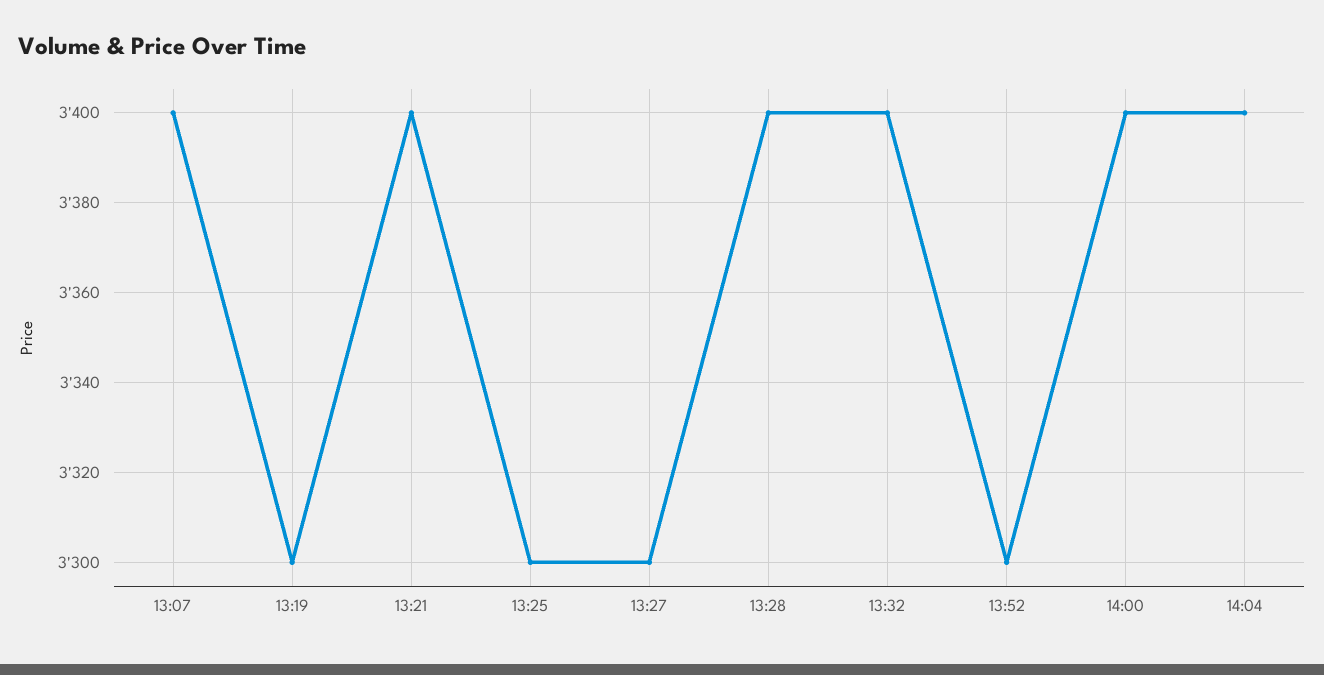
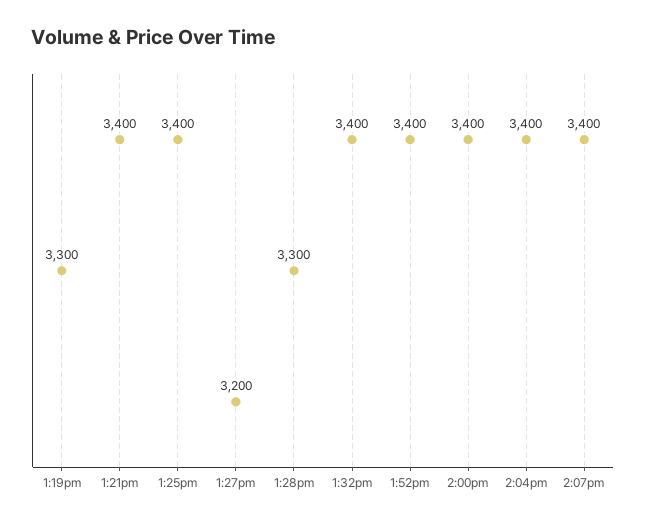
13:07: 3400 -> none
13:25: 3300 -> 3400
13:27: 3300 -> 3200
13:28: 3400 -> 3300
13:52: 3300 -> 3400
2:07pm: none -> 3400

